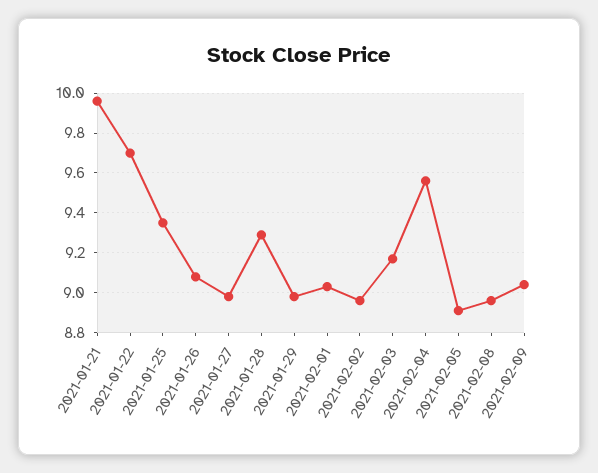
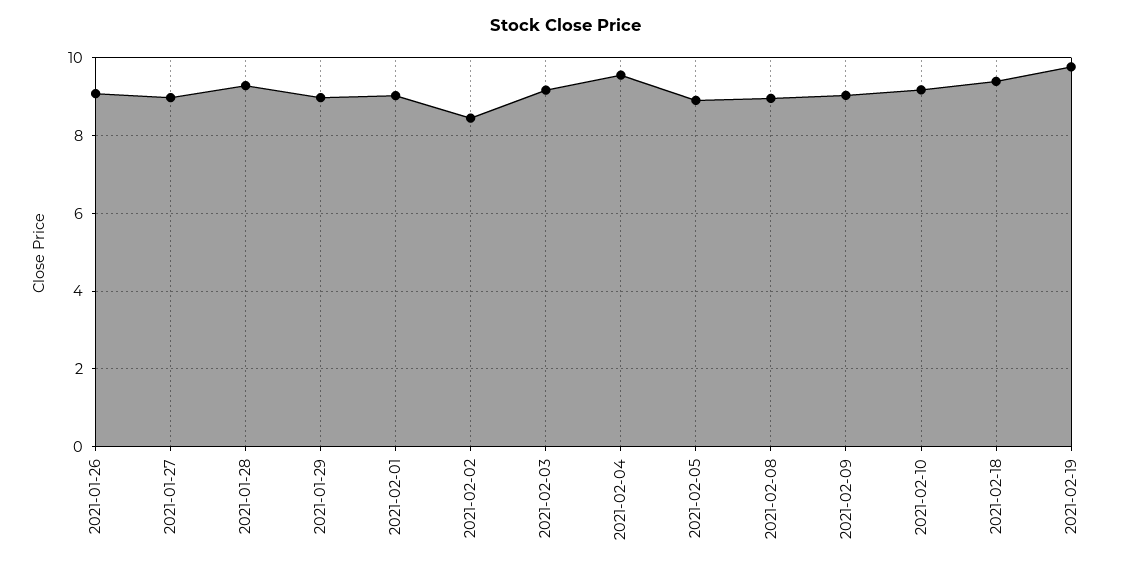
2021-01-21: 9.95 -> none
2021-01-22: 9.7 -> none
2021-01-25: 9.35 -> none
2021-02-02: 8.95 -> 8.4
2021-02-10: none -> 9.2
2021-02-18: none -> 9.4
2021-02-19: none -> 9.8

